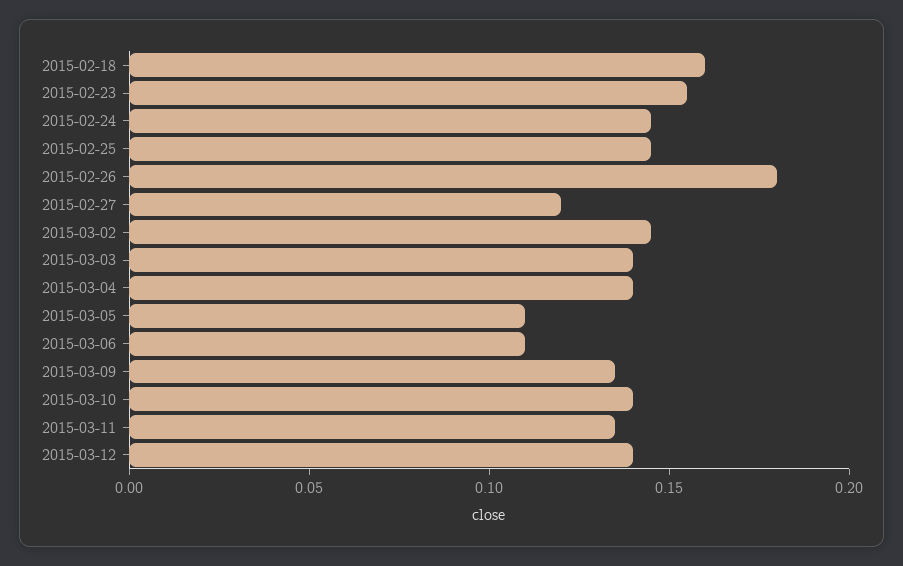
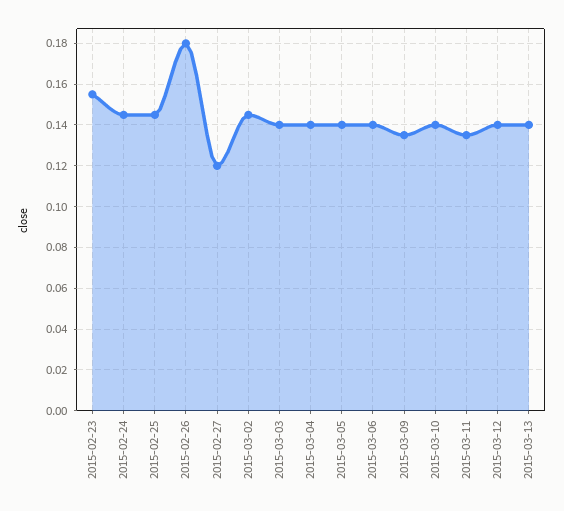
2015-02-18: 0.16 -> none
2015-03-05: 0.11 -> 0.14
2015-03-06: 0.11 -> 0.14
2015-03-13: none -> 0.14

